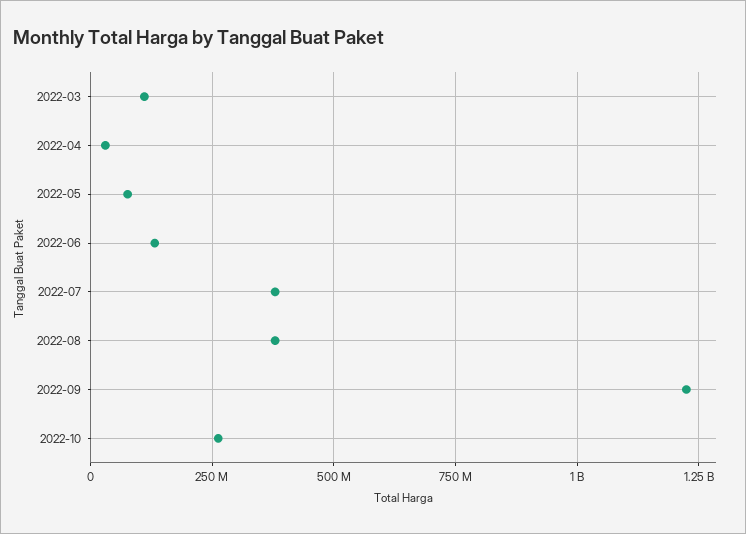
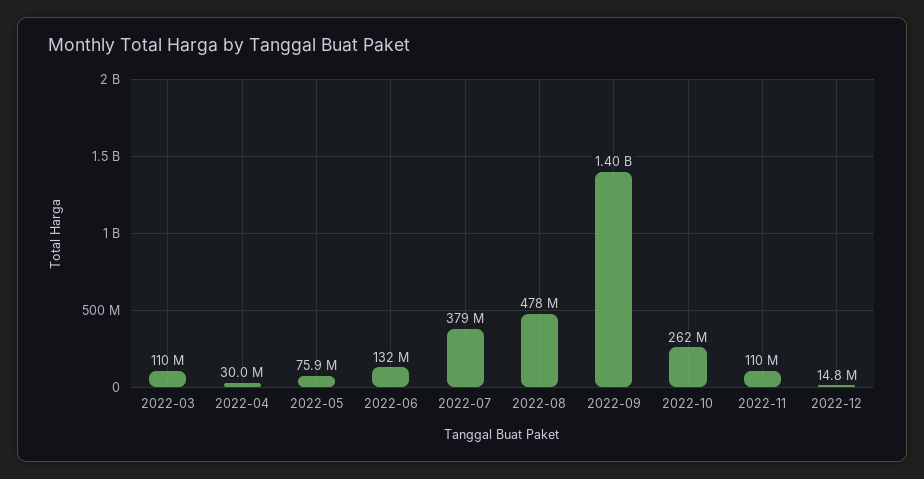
2022-08: 375000000 -> 478000000
2022-09: 1225000000 -> 1400000000
2022-11: none -> 110000000
2022-12: none -> 14800000

